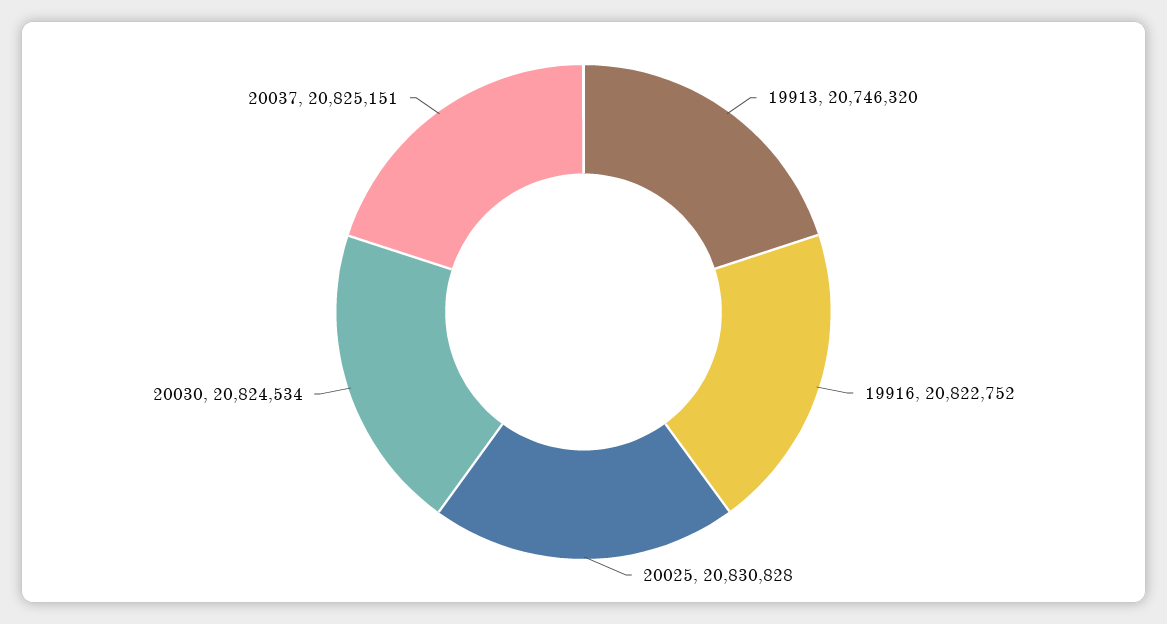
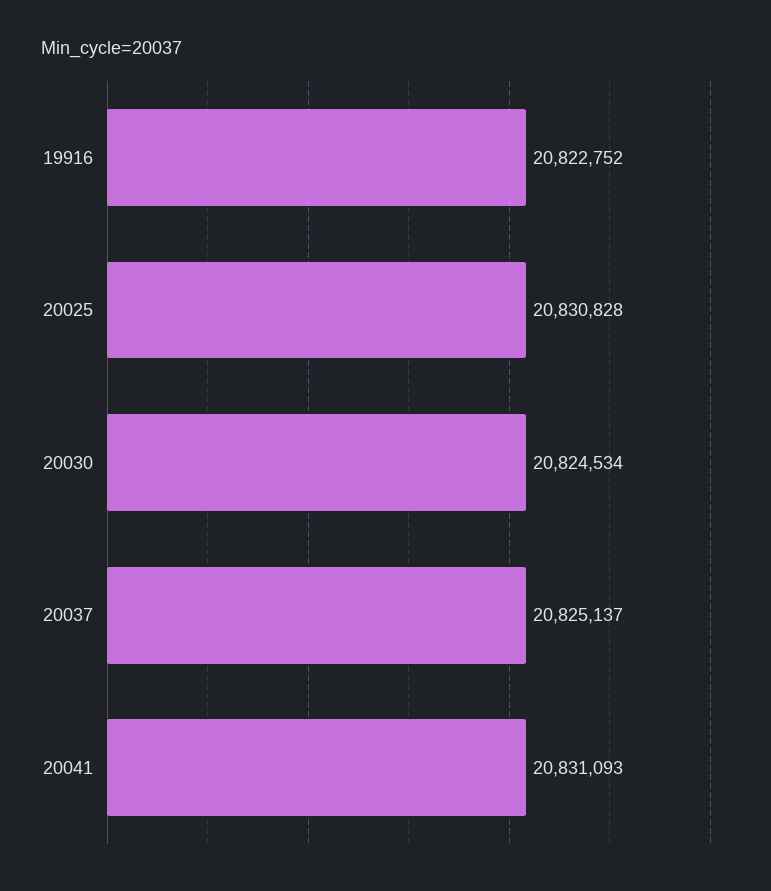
19913: 20746320 -> none
20037: 20825151 -> 20825137
20041: none -> 20831093

